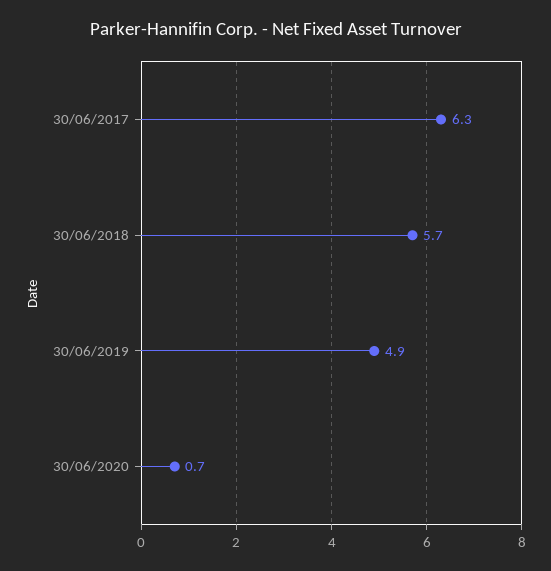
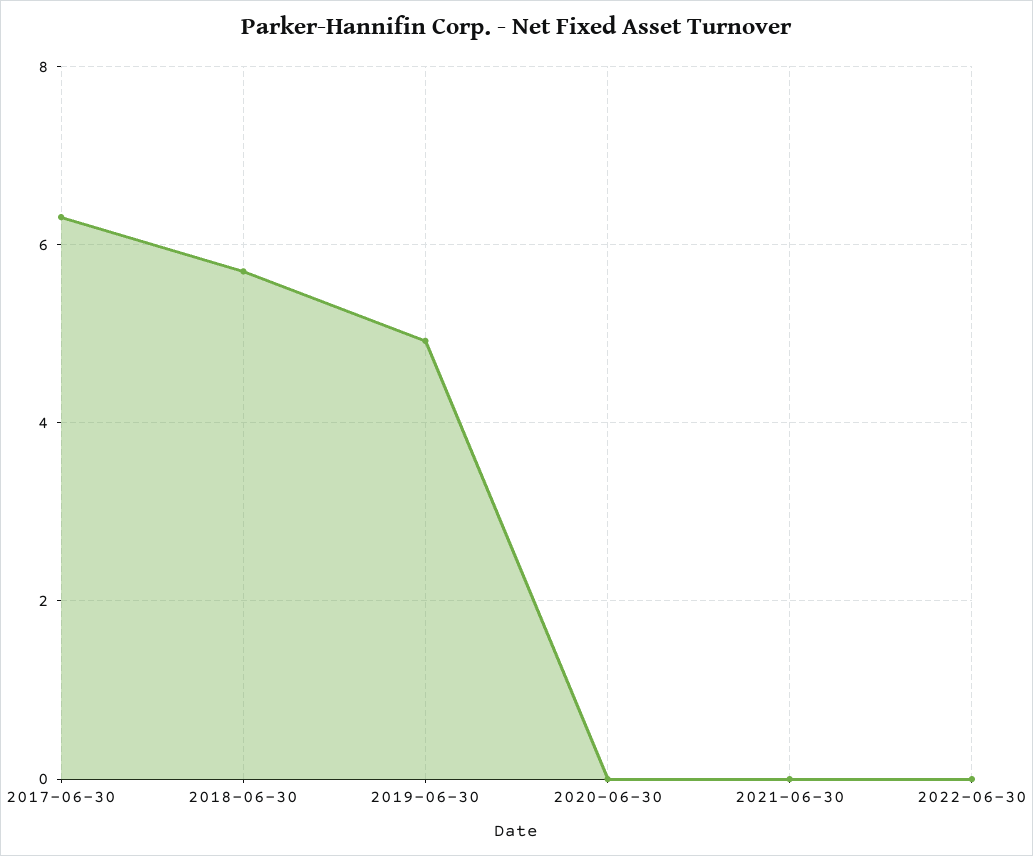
30/06/2020: 0.7 -> 0
2021-06-30: none -> 0
2022-06-30: none -> 0

